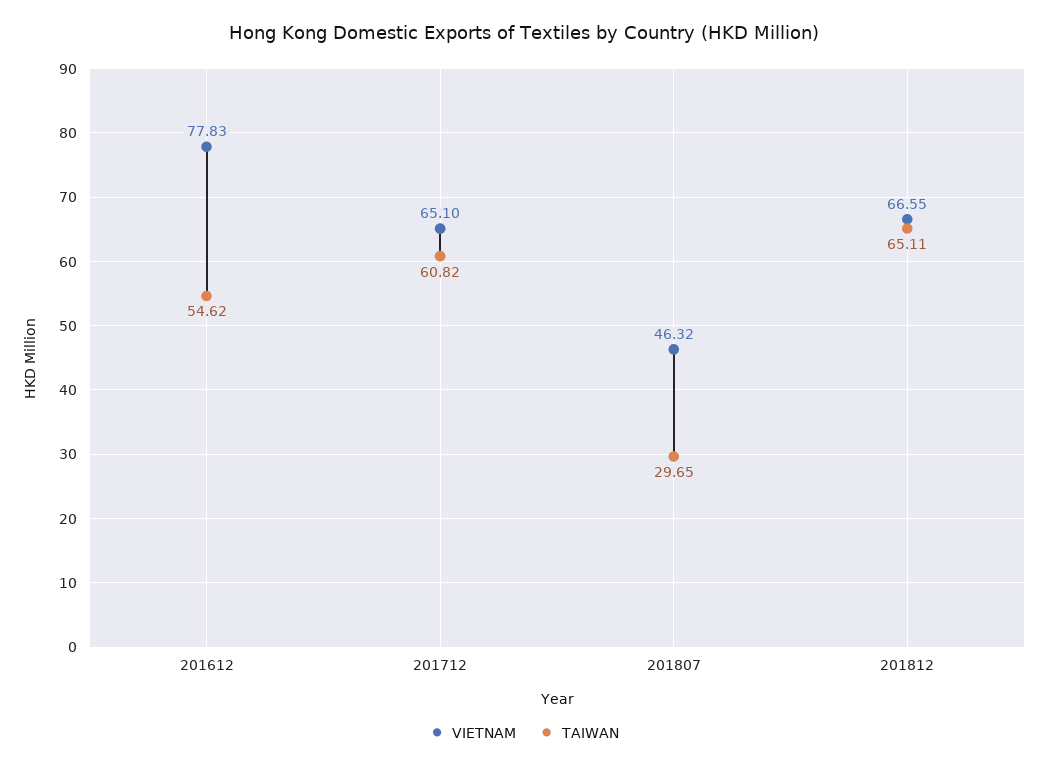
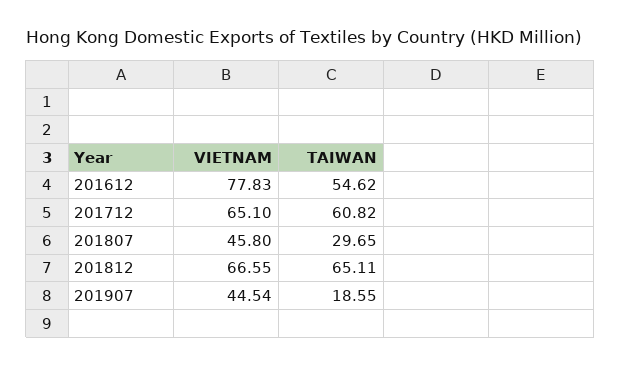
VIETNAM, 201807: 46.32 -> 45.8
VIETNAM, 201907: none -> 44.54
TAIWAN, 201907: none -> 18.55

